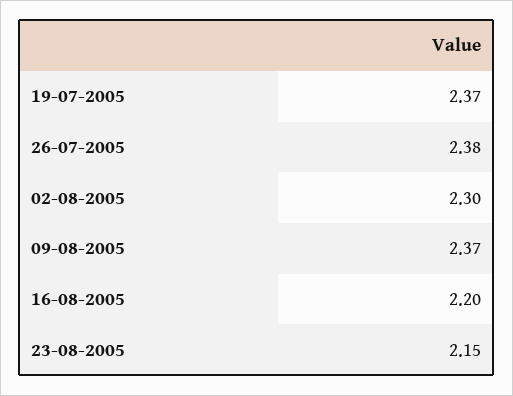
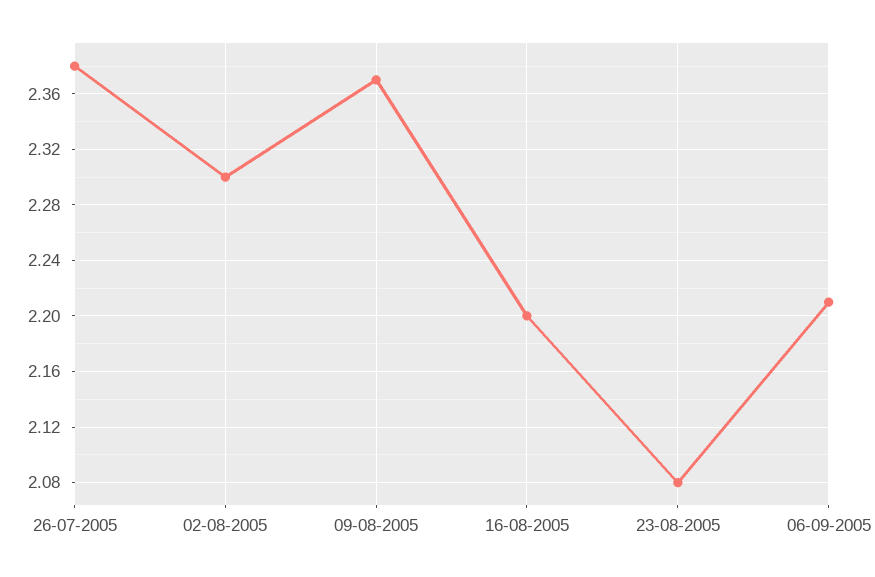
19-07-2005: 2.37 -> none
23-08-2005: 2.15 -> 2.08
06-09-2005: none -> 2.21

